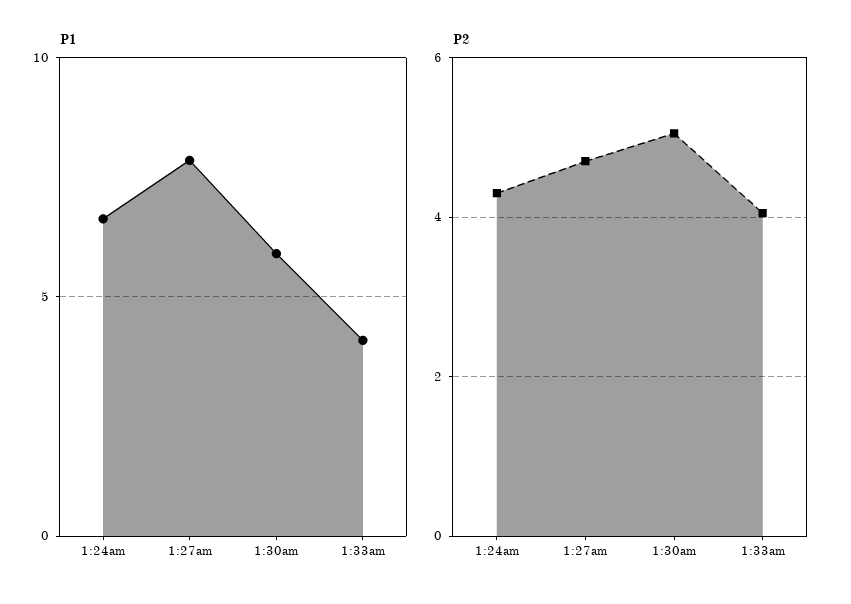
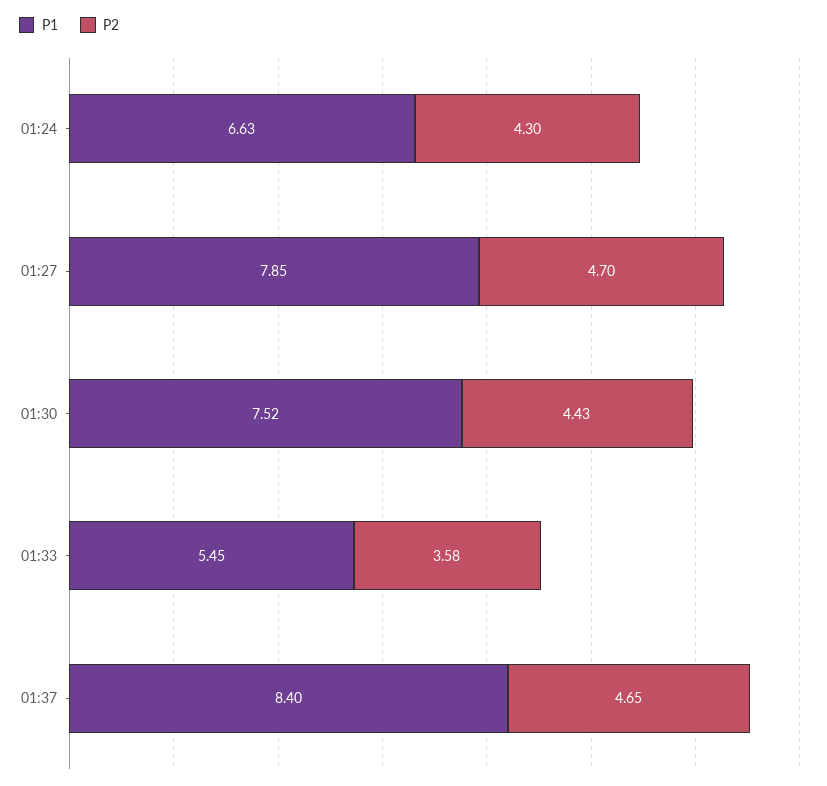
P1, 1:30am: 6 -> 7.52
P1, 1:33am: 4 -> 5.45
P2, 1:30am: 5 -> 4.43
P2, 1:33am: 4 -> 3.58
P1, 01:37: none -> 8.4
P2, 01:37: none -> 4.65

